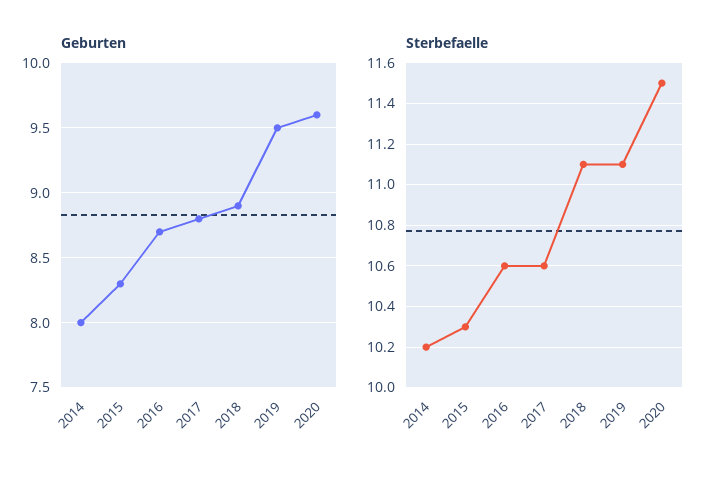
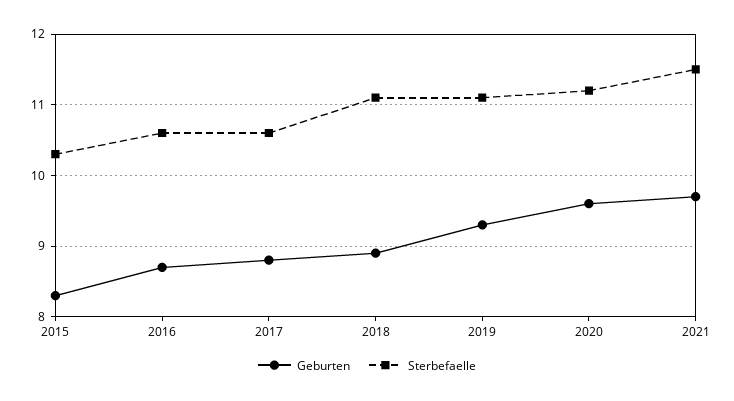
Geburten, 2014: 8 -> none
Geburten, 2019: 9.5 -> 9.3
Sterbefaelle, 2014: 10.2 -> none
Sterbefaelle, 2020: 11.5 -> 11.2
Geburten, 2021: none -> 9.7
Sterbefaelle, 2021: none -> 11.5

